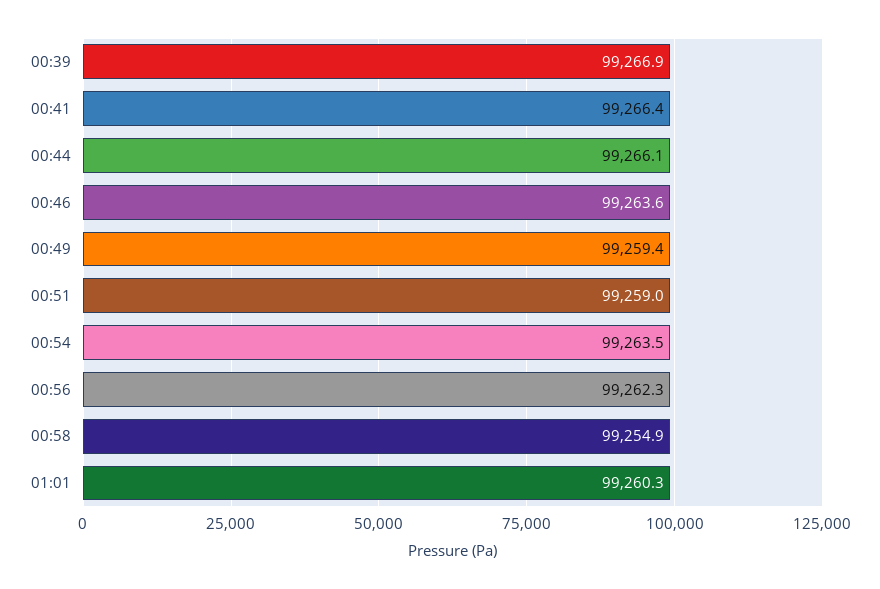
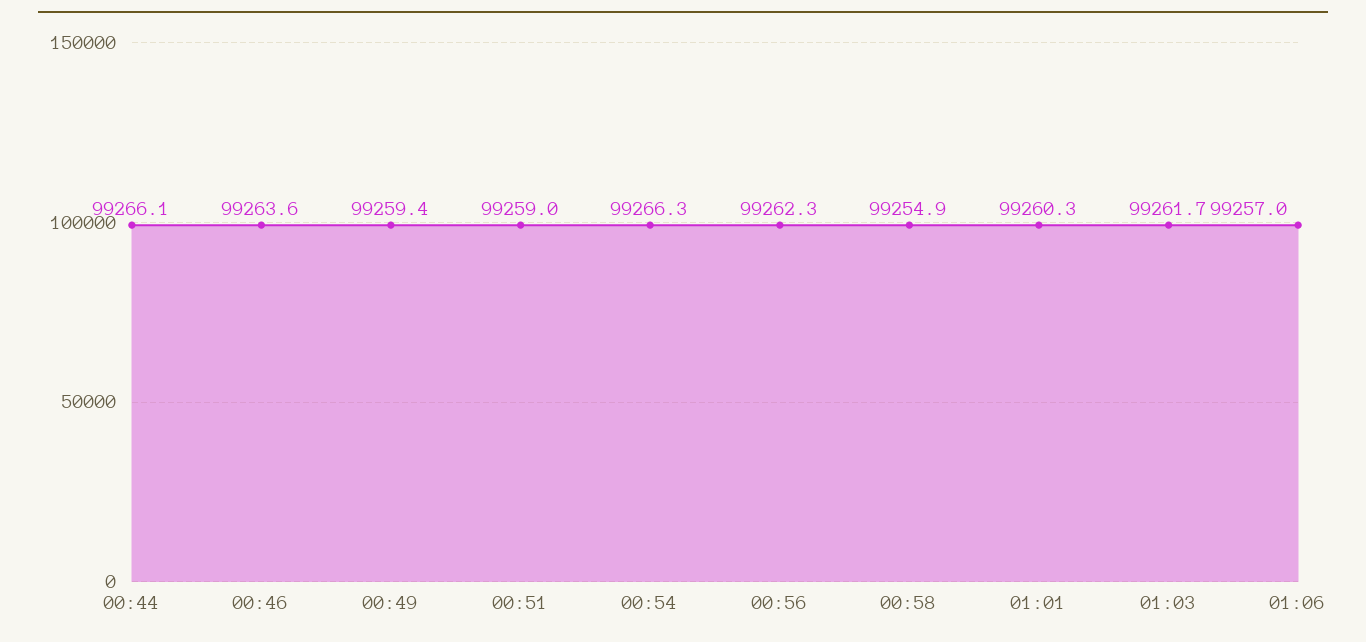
00:39: 99266.9 -> none
00:41: 99266.4 -> none
00:54: 99263.5 -> 99266.3
01:03: none -> 99261.7
01:06: none -> 99257

